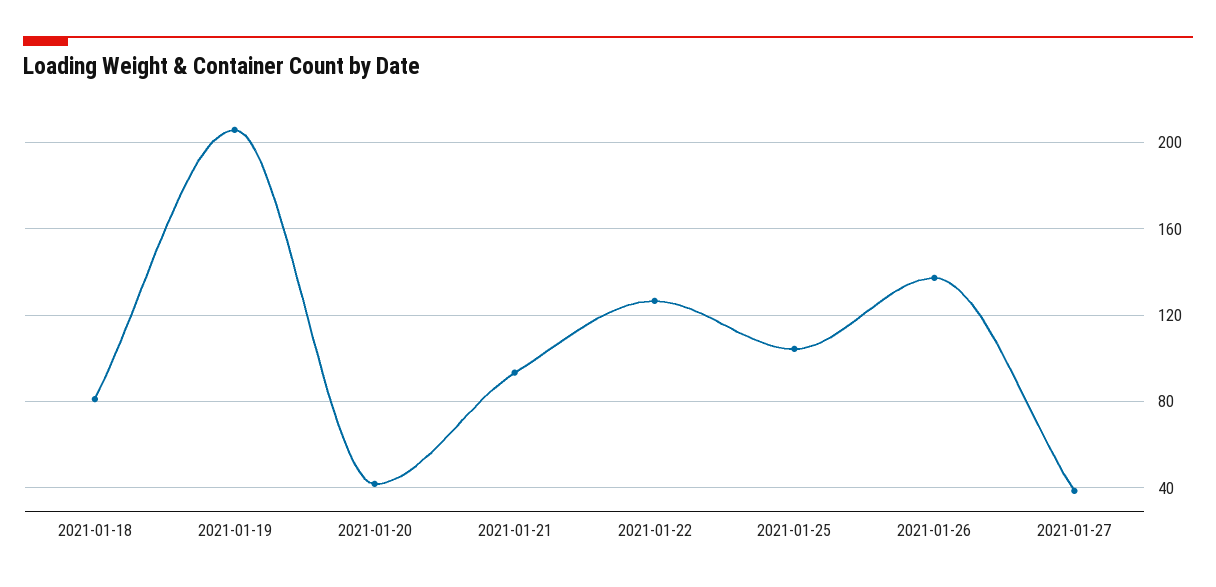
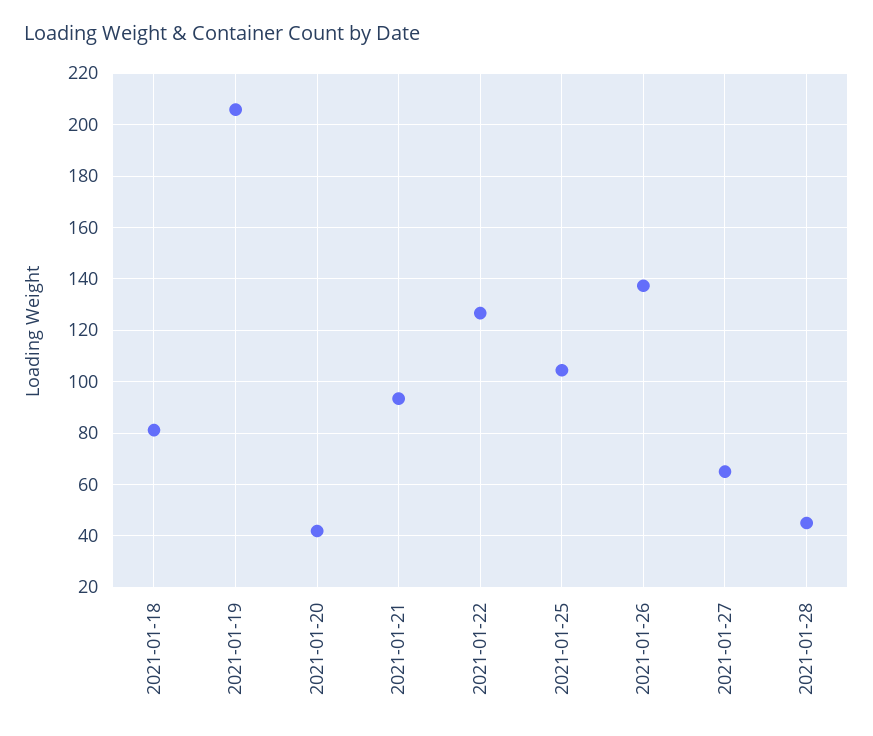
2021-01-27: 40 -> 65
2021-01-28: none -> 45

